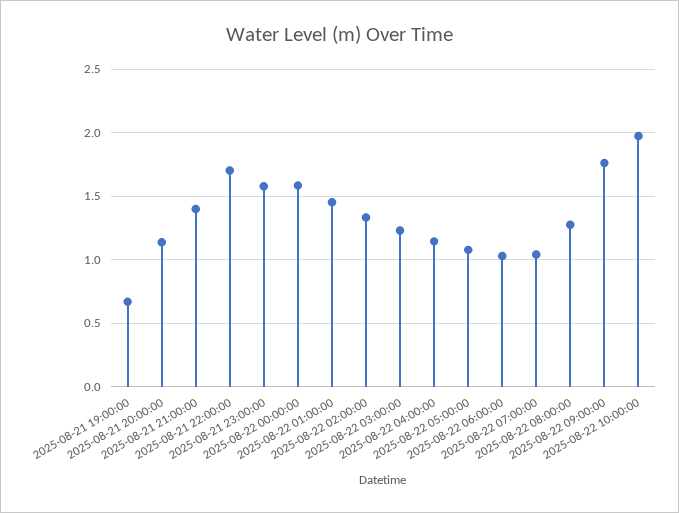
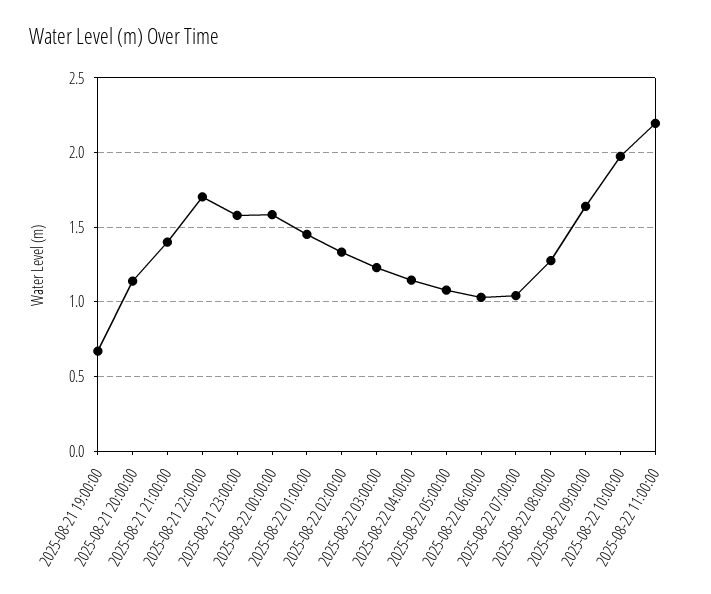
2025-08-22 09:00:00: 1.75 -> 1.65
2025-08-22 11:00:00: none -> 2.2

